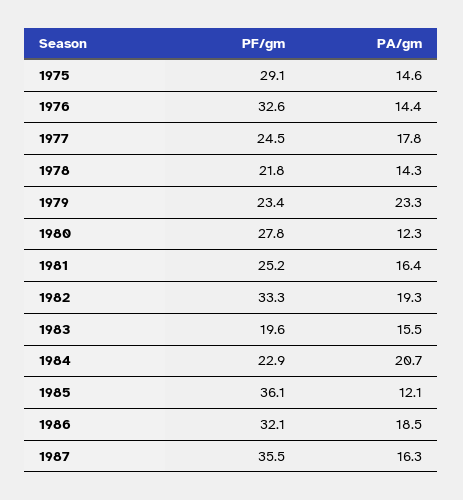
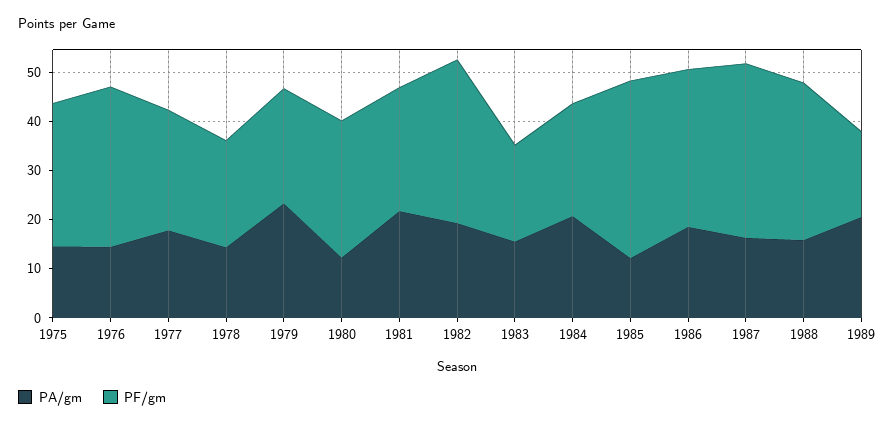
PA/gm, 1981: 16.4 -> 22
PA/gm, 1988: none -> 16
PF/gm, 1988: none -> 32
PA/gm, 1989: none -> 20
PF/gm, 1989: none -> 18

